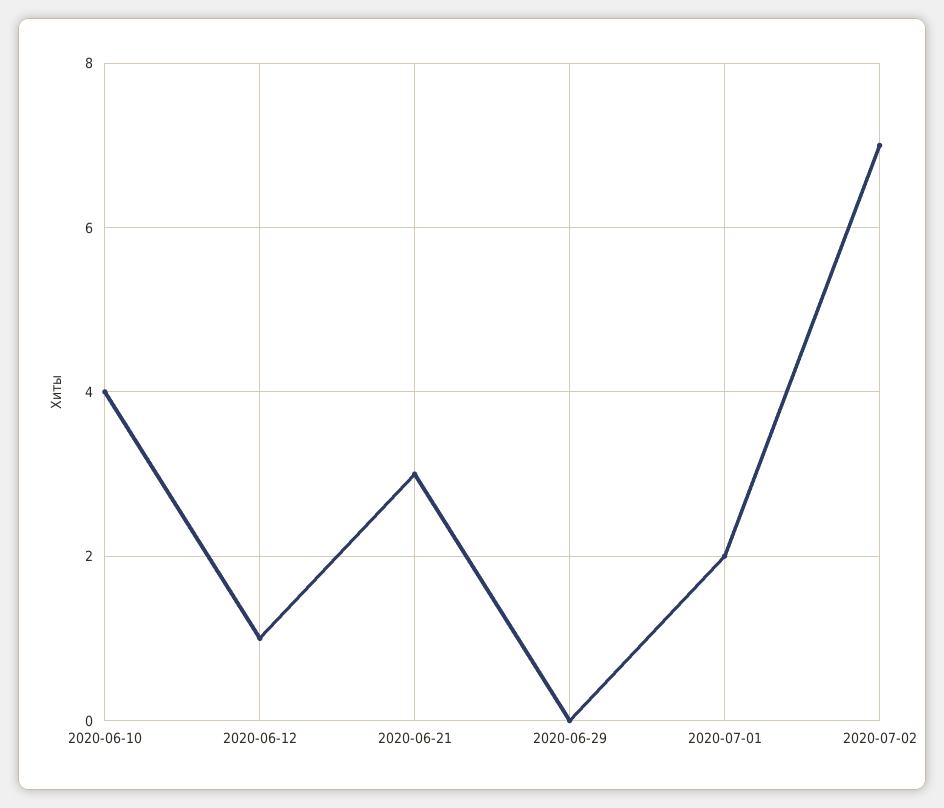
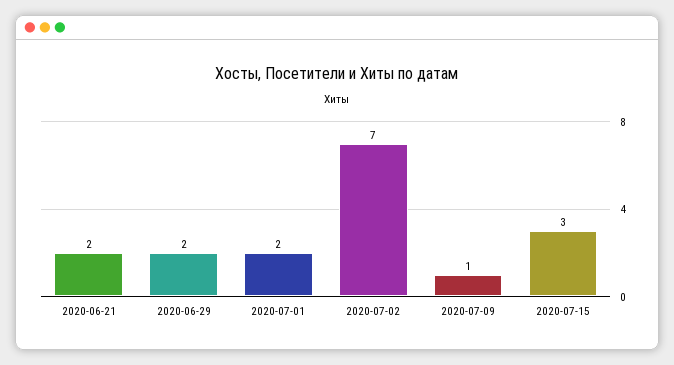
2020-06-10: 4 -> none
2020-06-12: 1 -> none
2020-06-21: 3 -> 2
2020-06-29: 0 -> 2
2020-07-09: none -> 1
2020-07-15: none -> 3

